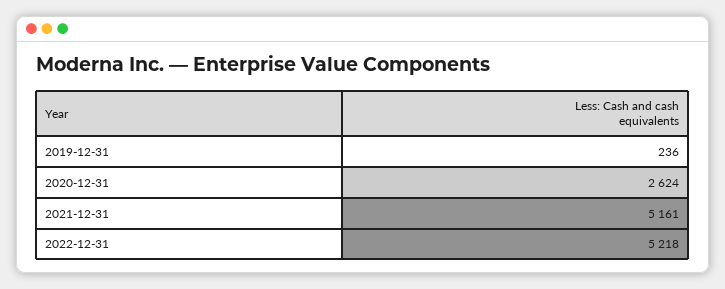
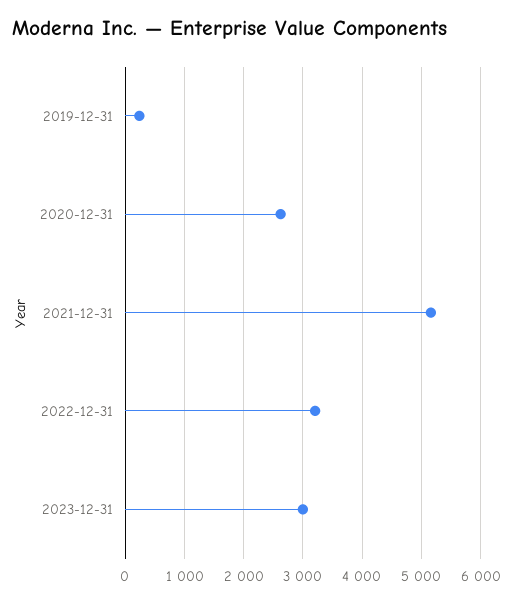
2022-12-31: 5218 -> 3200
2023-12-31: none -> 3000

